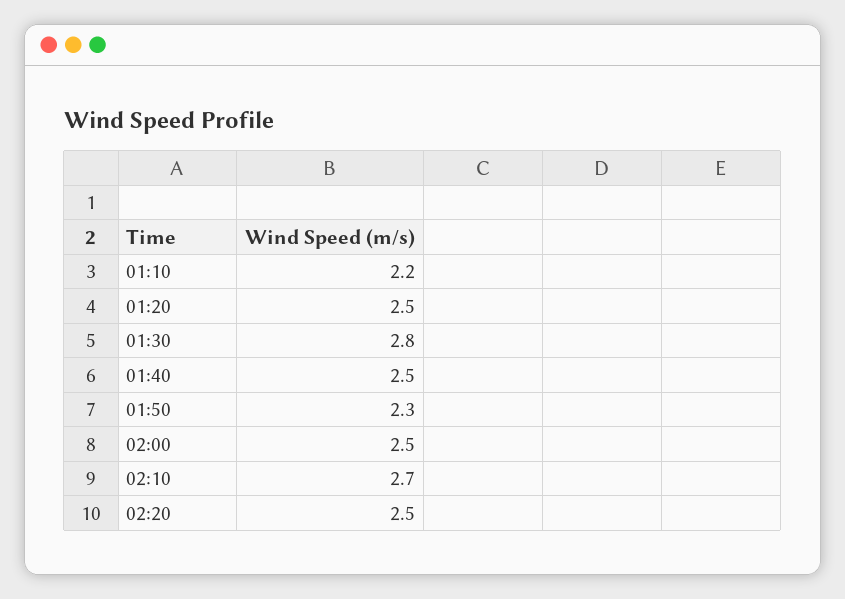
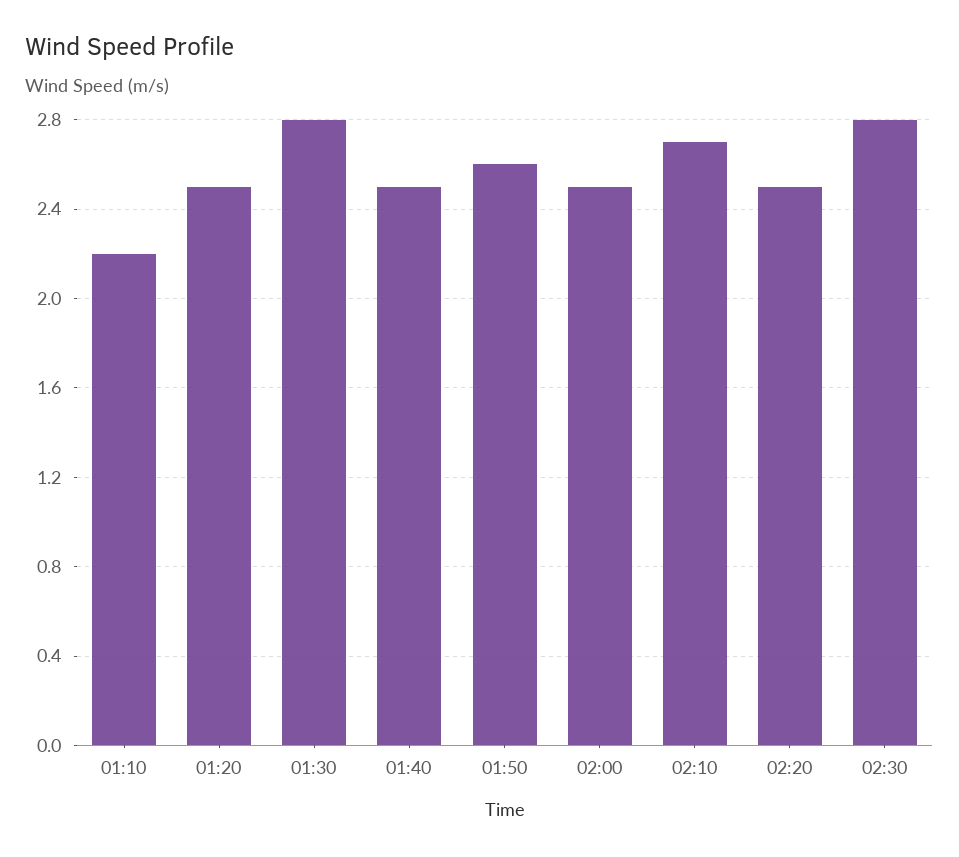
01:50: 2.3 -> 2.6
02:30: none -> 2.8

